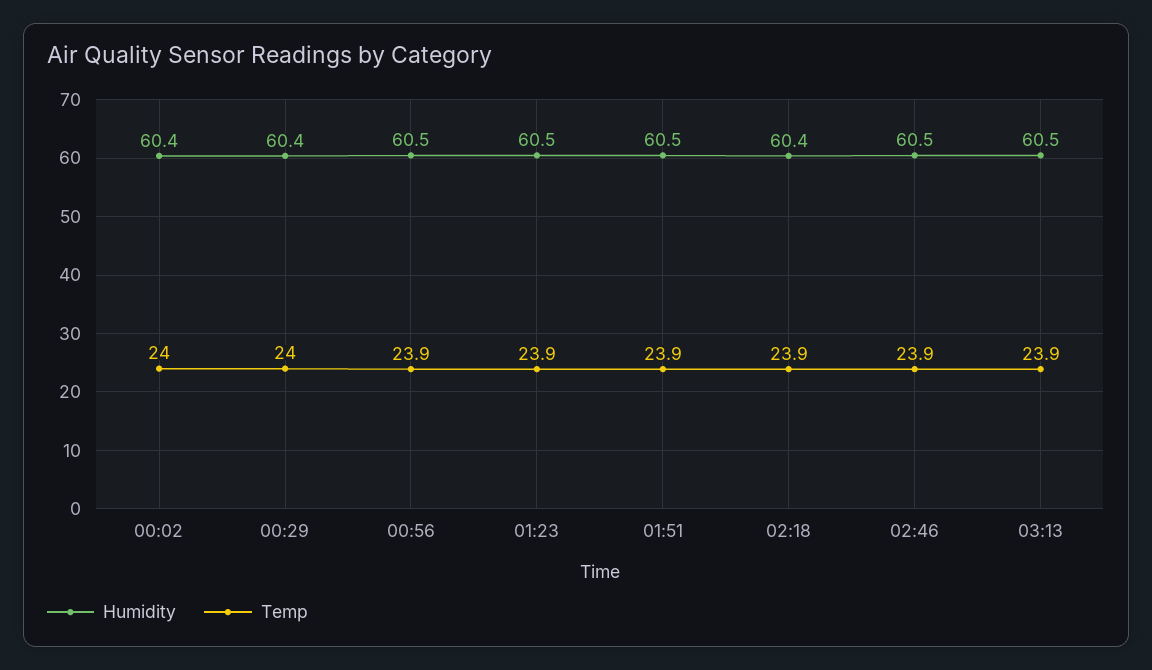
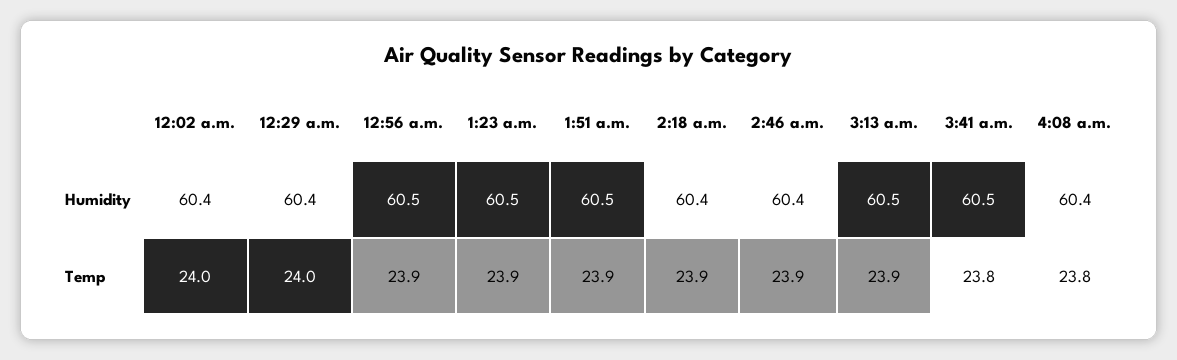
Humidity, 02:46: 60.5 -> 60.4
Humidity, 3:41 a.m.: none -> 60.5
Humidity, 4:08 a.m.: none -> 60.4
Temp, 3:41 a.m.: none -> 23.8
Temp, 4:08 a.m.: none -> 23.8

